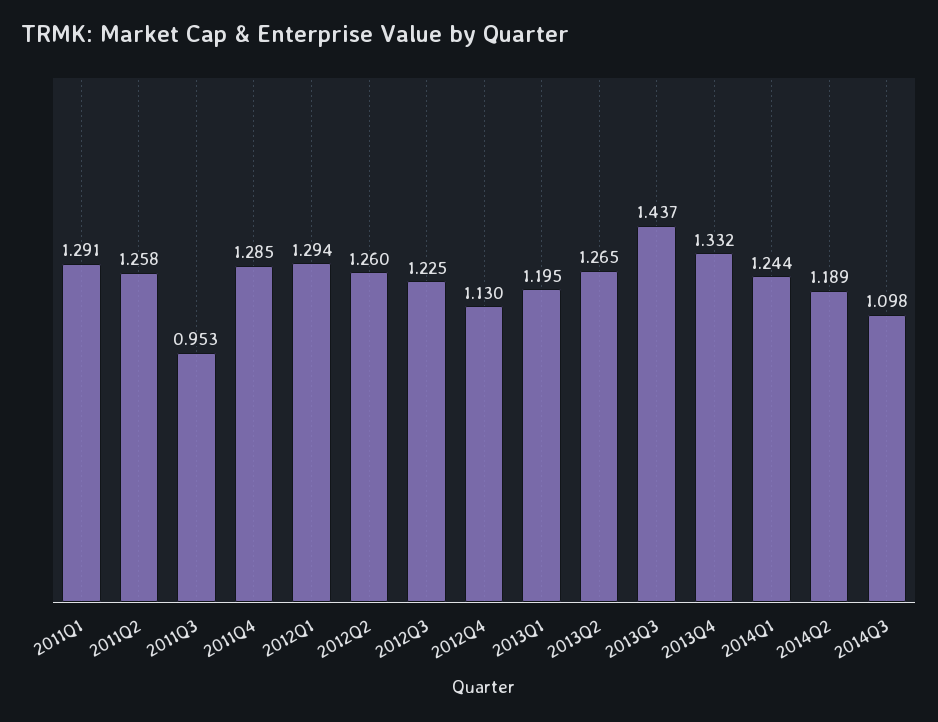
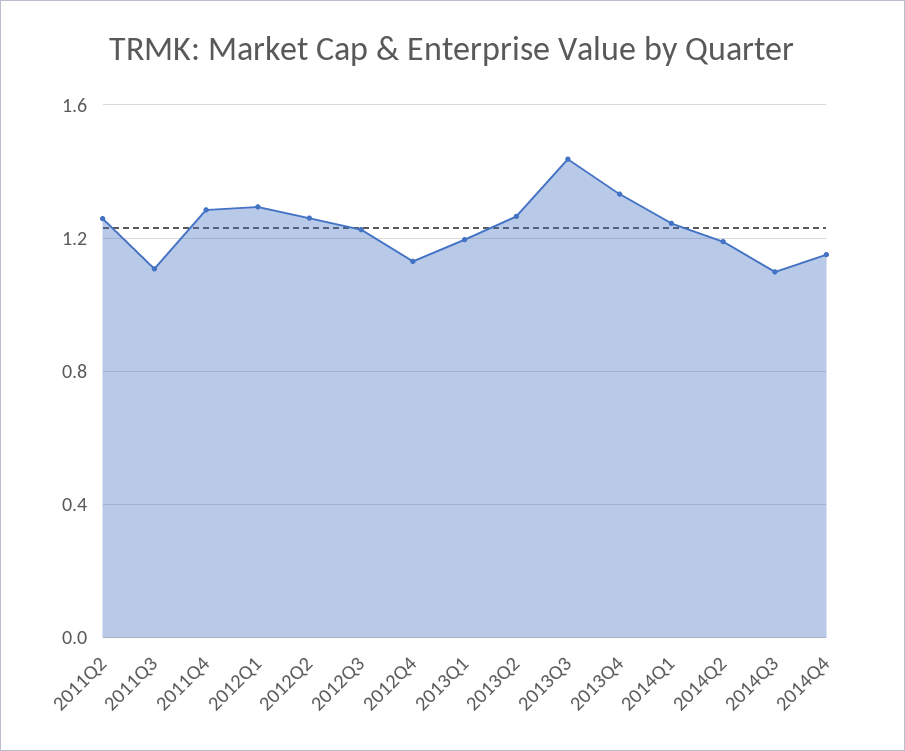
2011Q1: 1.291 -> none
2011Q3: 0.953 -> 1.1
2014Q4: none -> 1.15

